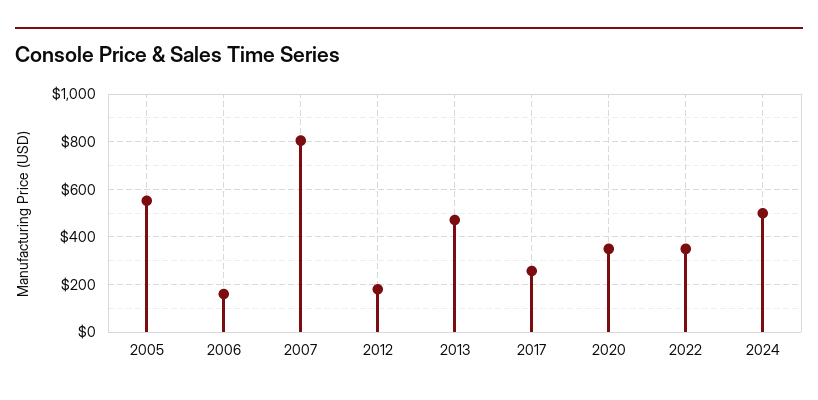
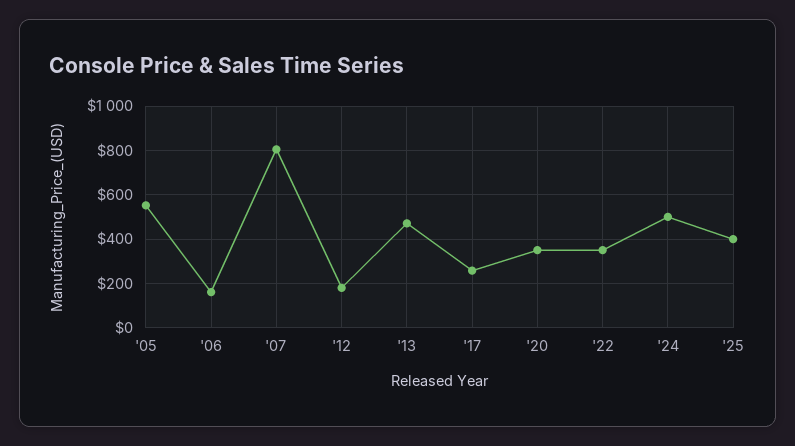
'25: none -> 400

